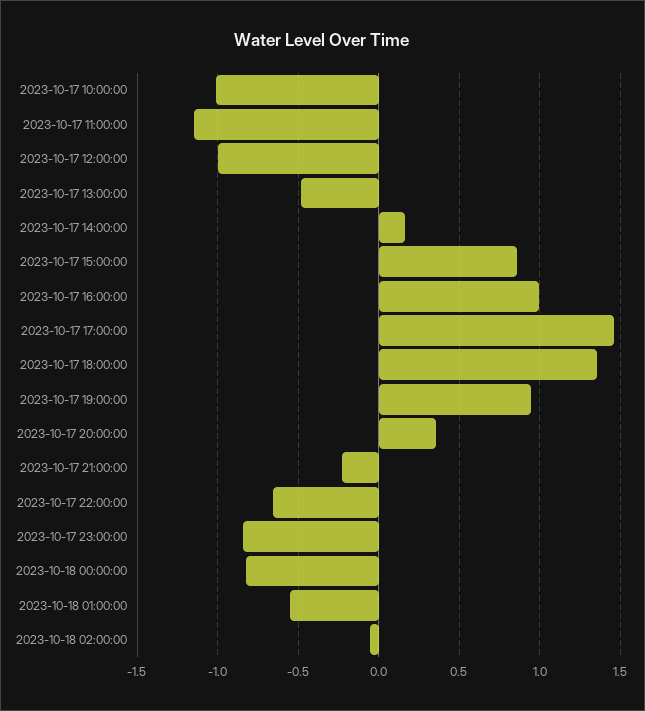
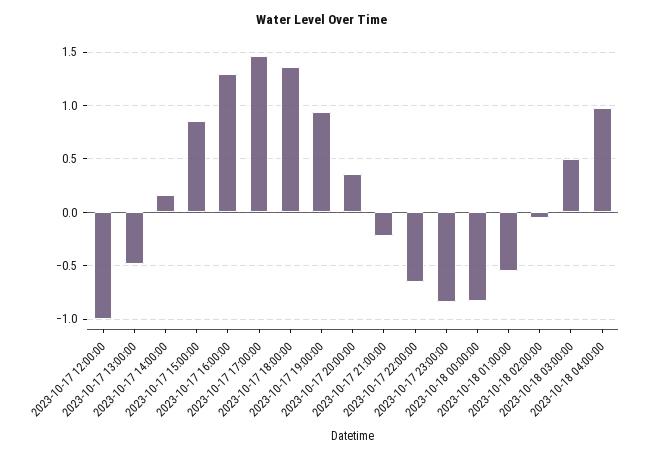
2023-10-17 10:00:00: -1 -> none
2023-10-17 11:00:00: -1.15 -> none
2023-10-17 16:00:00: 1 -> 1.3
2023-10-18 03:00:00: none -> 0.5
2023-10-18 04:00:00: none -> 1

